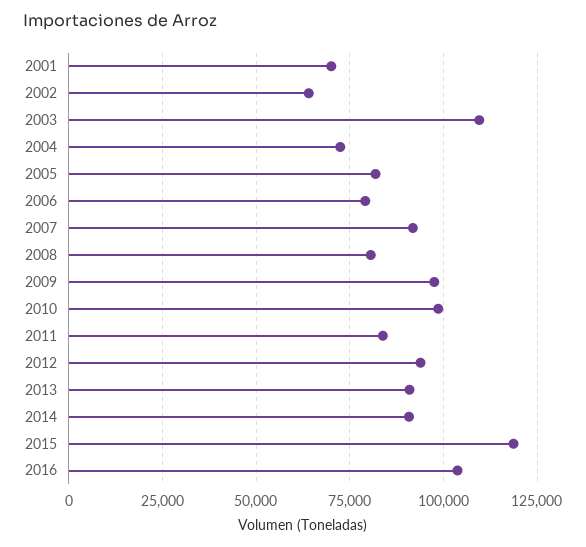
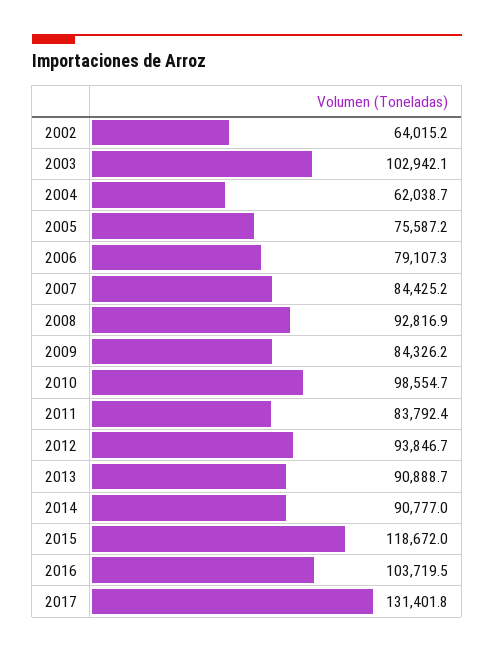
2001: 70000 -> none
2003: 110000 -> 102942.1
2004: 72500 -> 62038.7
2005: 82500 -> 75587.2
2007: 92500 -> 84425.2
2008: 80000 -> 92816.9
2009: 97500 -> 84326.2
2017: none -> 131401.8

